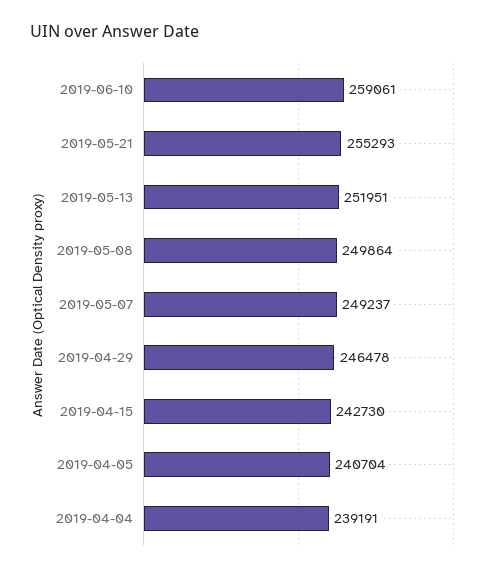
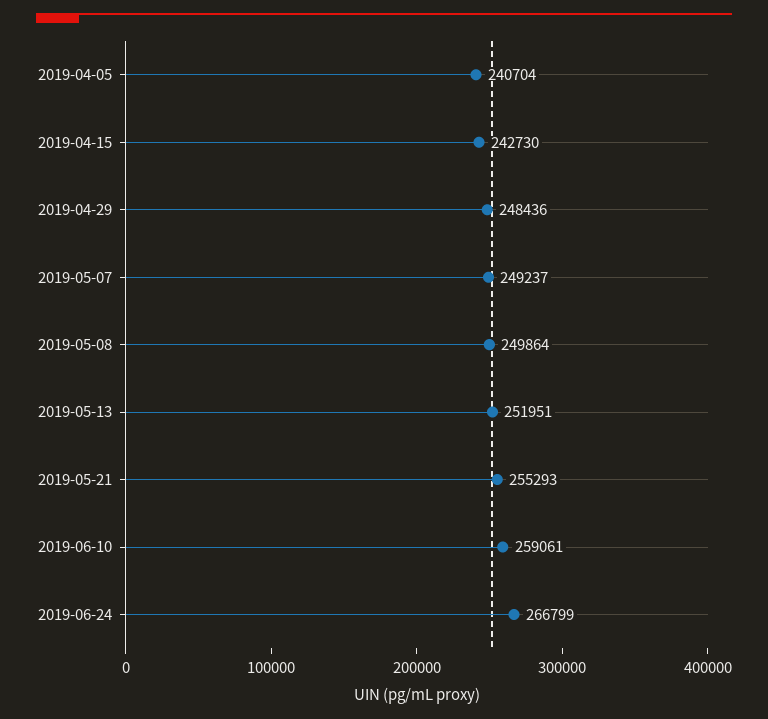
2019-04-29: 246478 -> 248436
2019-04-04: 239191 -> none
2019-06-24: none -> 266799

